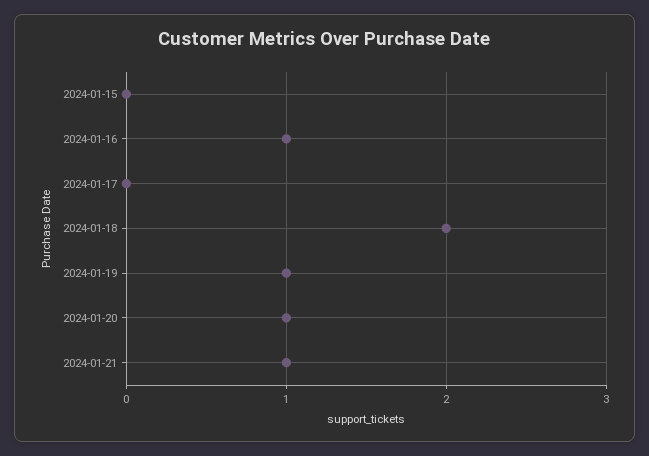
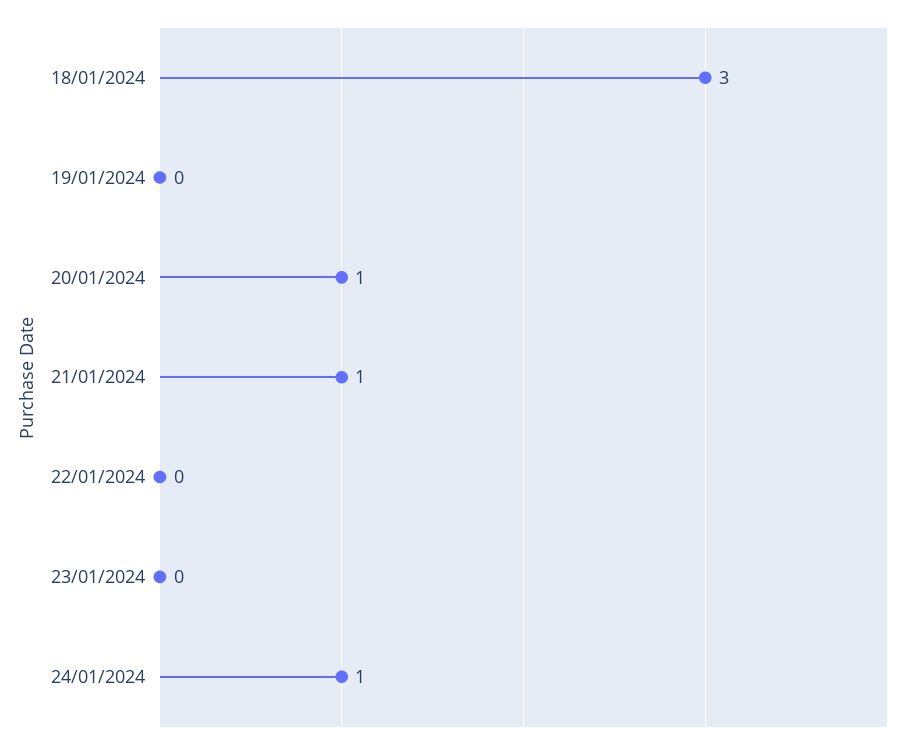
2024-01-15: 0 -> none
2024-01-16: 1 -> none
2024-01-17: 0 -> none
2024-01-18: 2 -> 3
2024-01-19: 1 -> 0
22/01/2024: none -> 0
23/01/2024: none -> 0
24/01/2024: none -> 1

